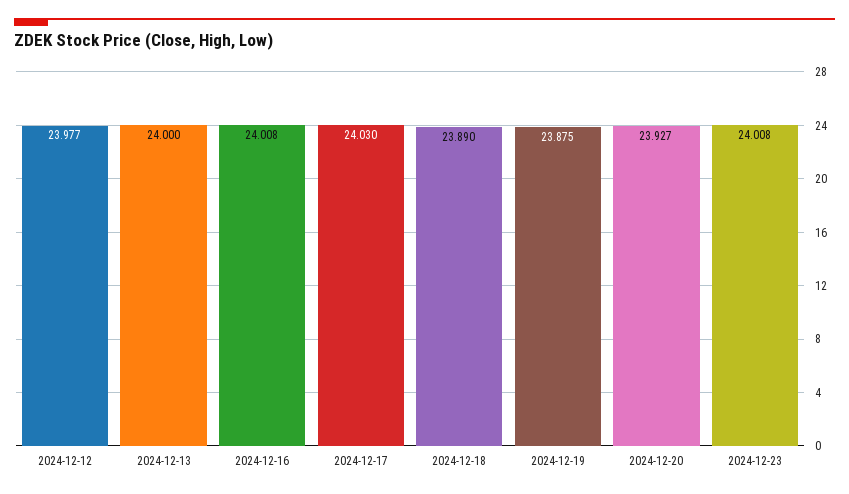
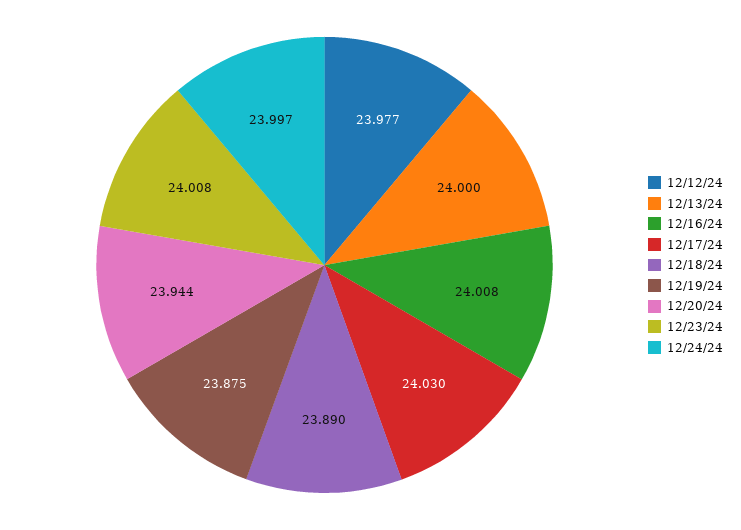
2024-12-20: 23.927 -> 23.944
12/24/24: none -> 23.997

